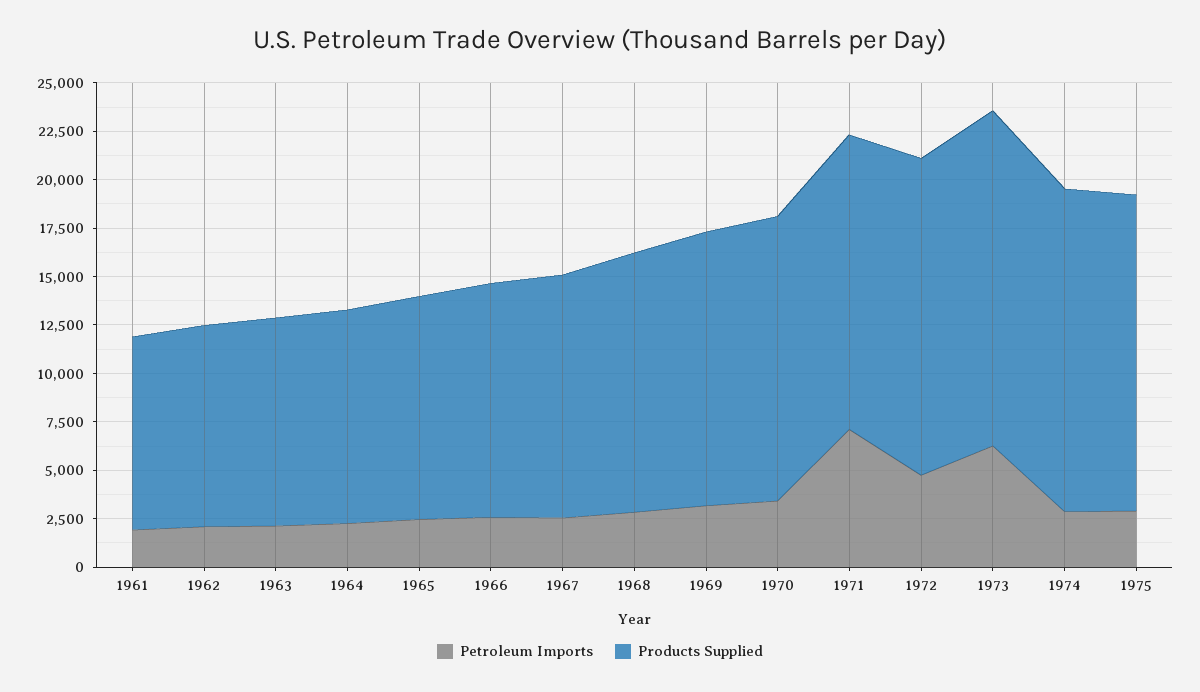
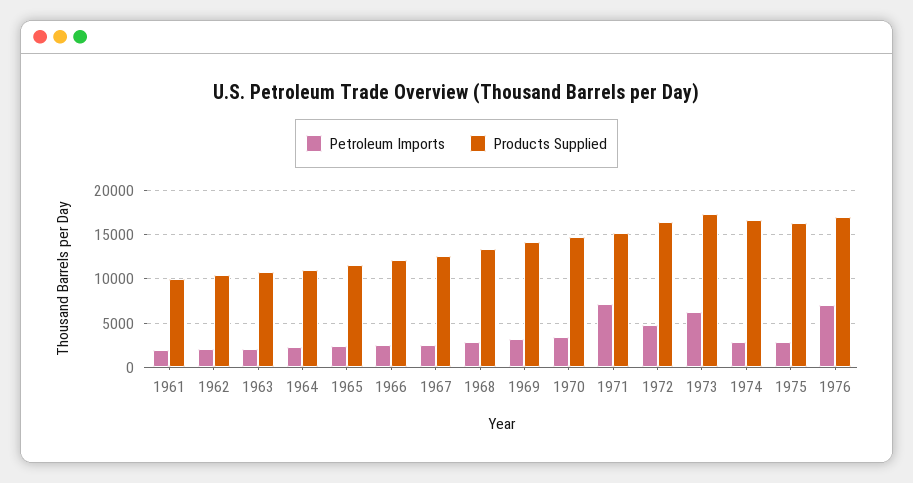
Petroleum Imports, 1976: none -> 7000
Products Supplied, 1976: none -> 17000

